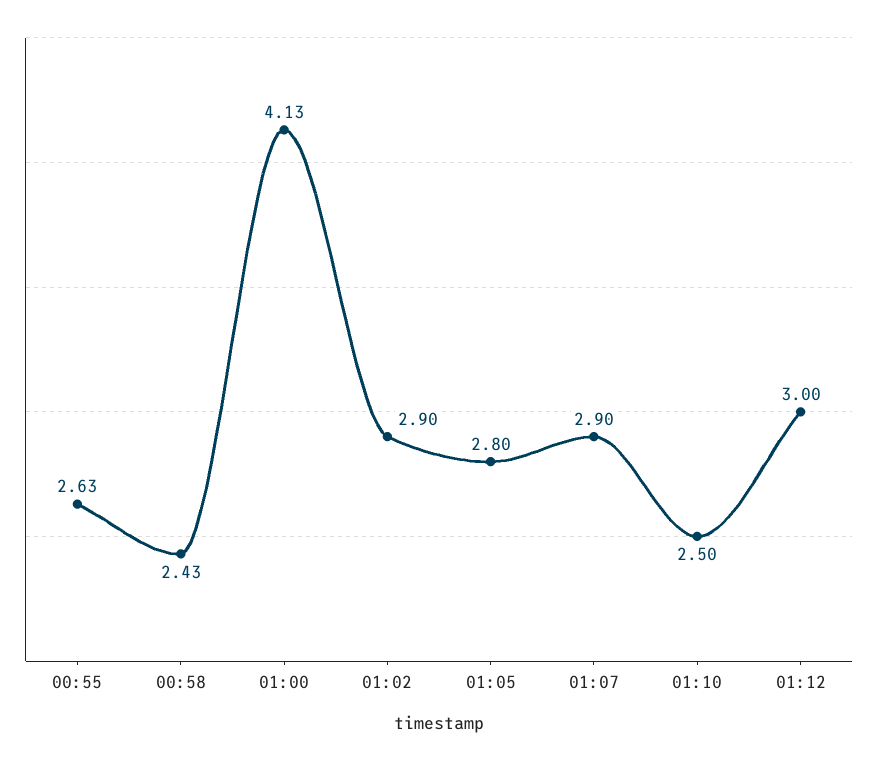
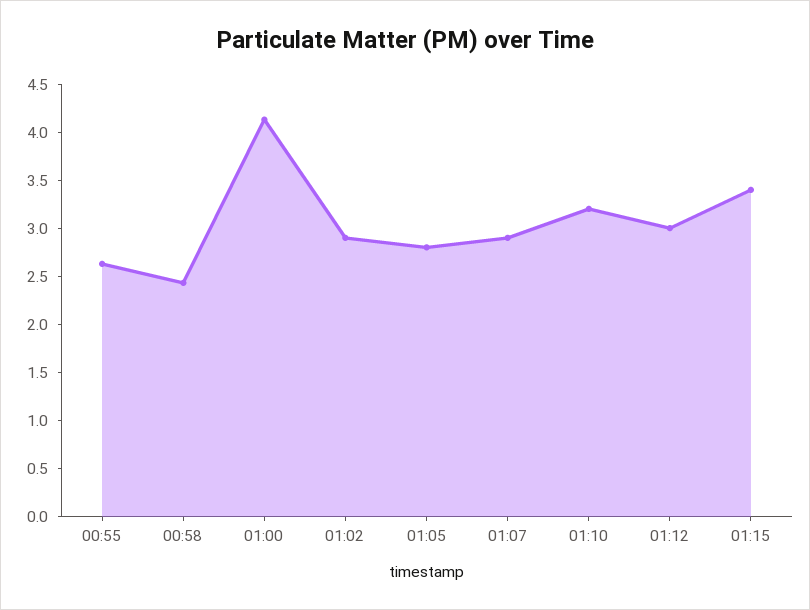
01:10: 2.5 -> 3.2
01:15: none -> 3.4

